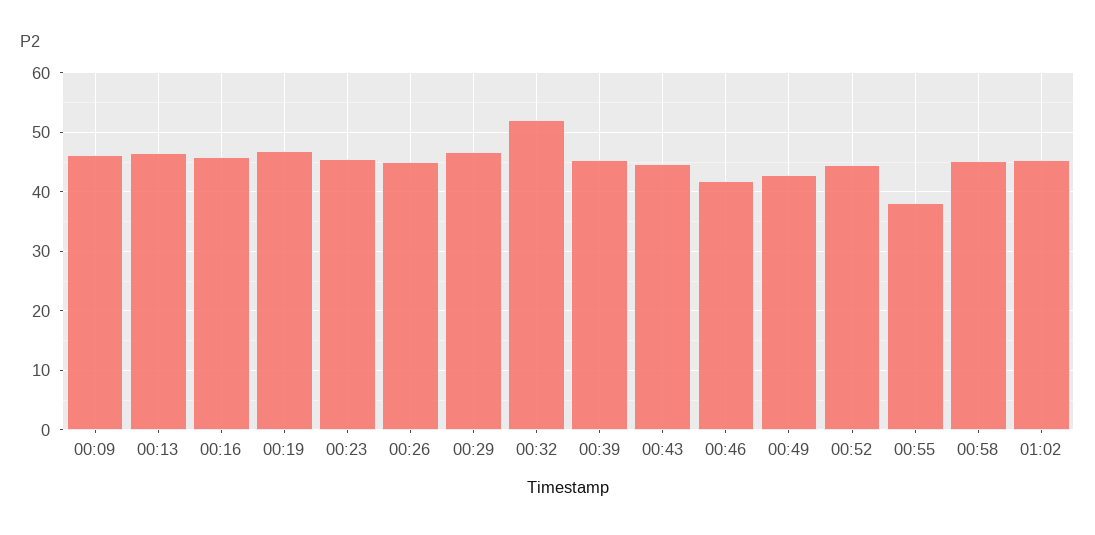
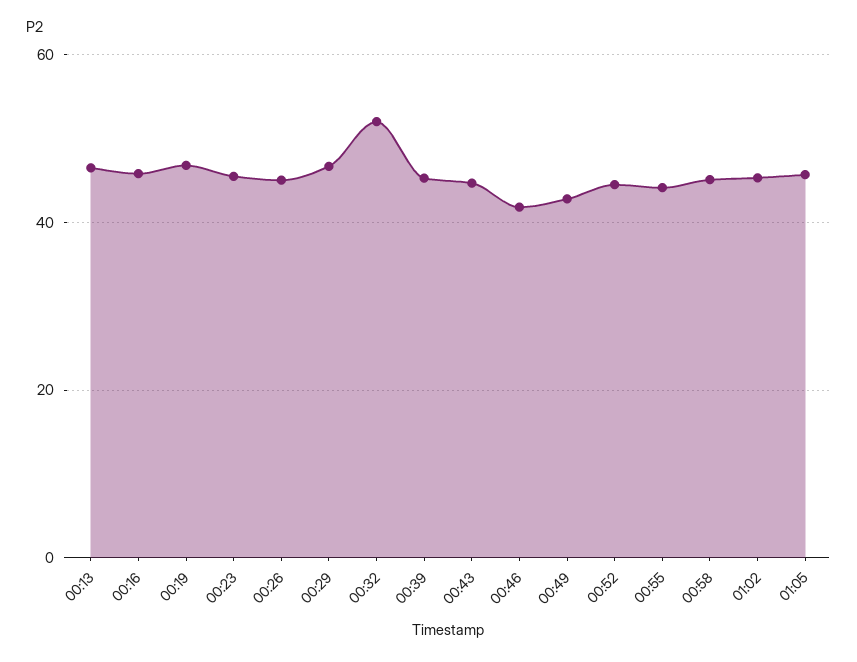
00:09: 46 -> none
00:55: 38 -> 44
01:05: none -> 46

